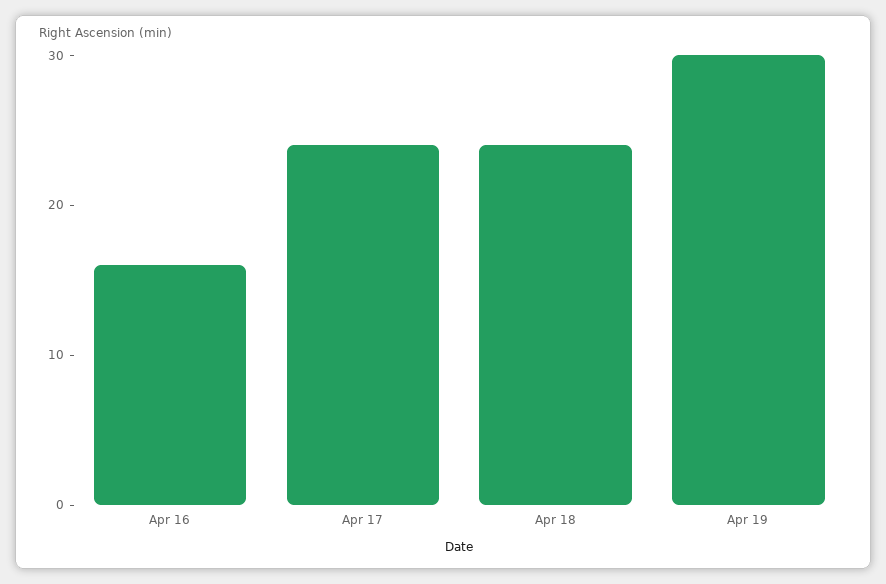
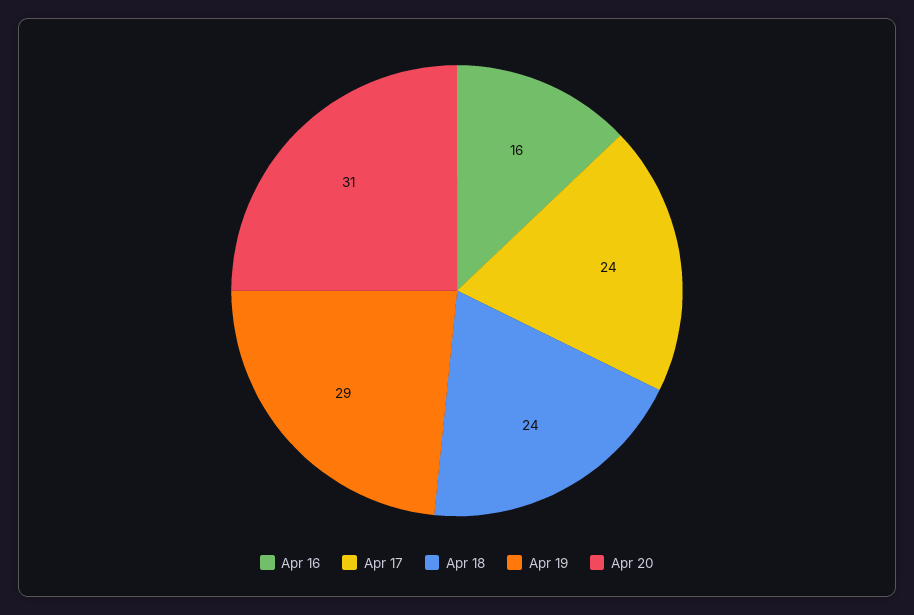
Apr 19: 30 -> 29
Apr 20: none -> 31

